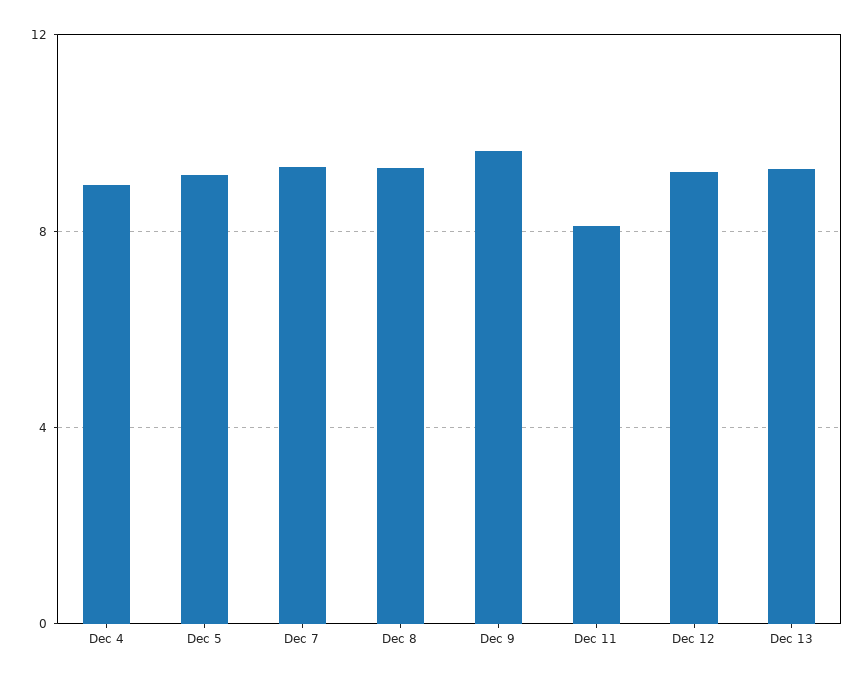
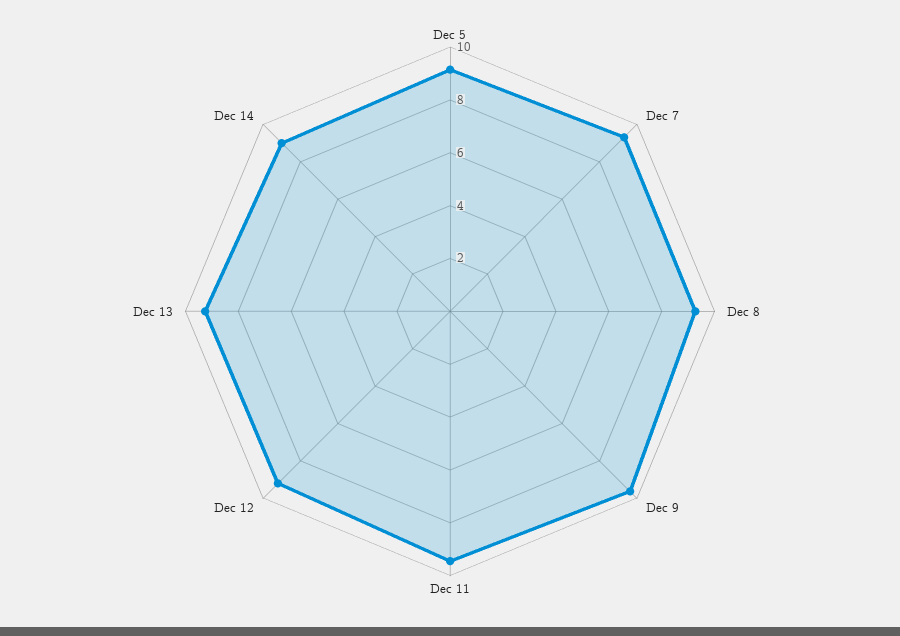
Dec 4: 9 -> none
Dec 11: 8 -> 9.5
Dec 14: none -> 9

